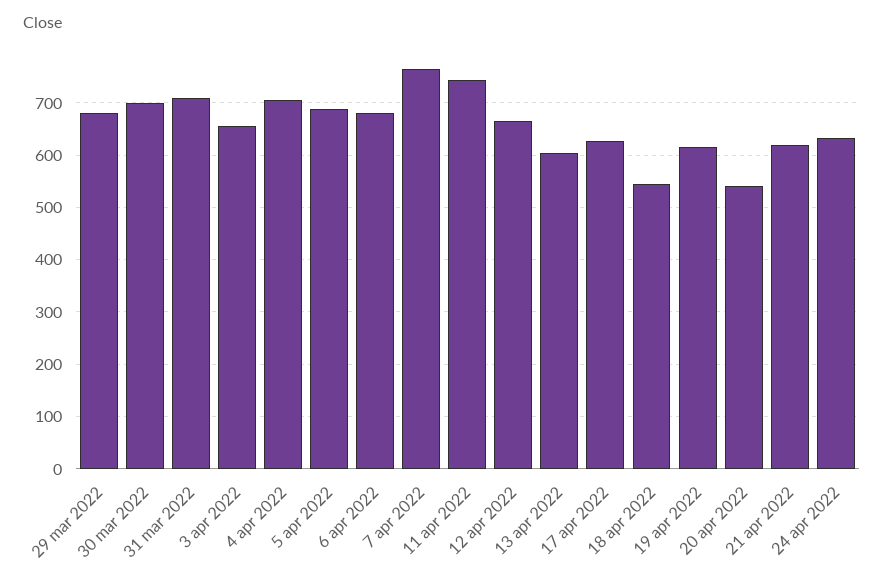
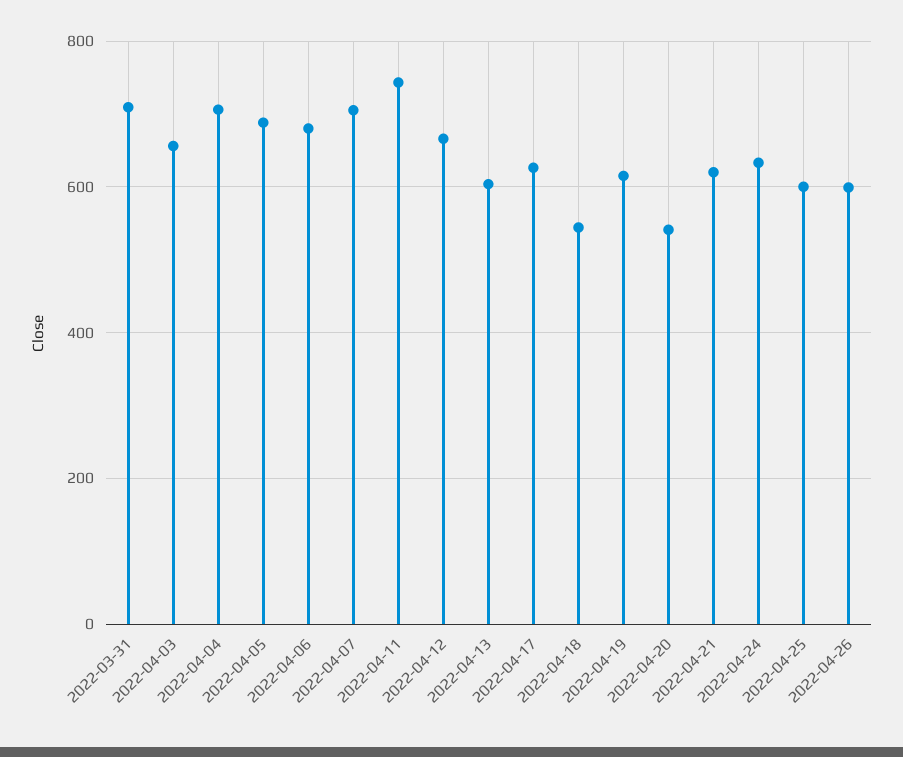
29 mar 2022: 680 -> none
30 mar 2022: 700 -> none
7 apr 2022: 760 -> 700
2022-04-25: none -> 600
2022-04-26: none -> 600

